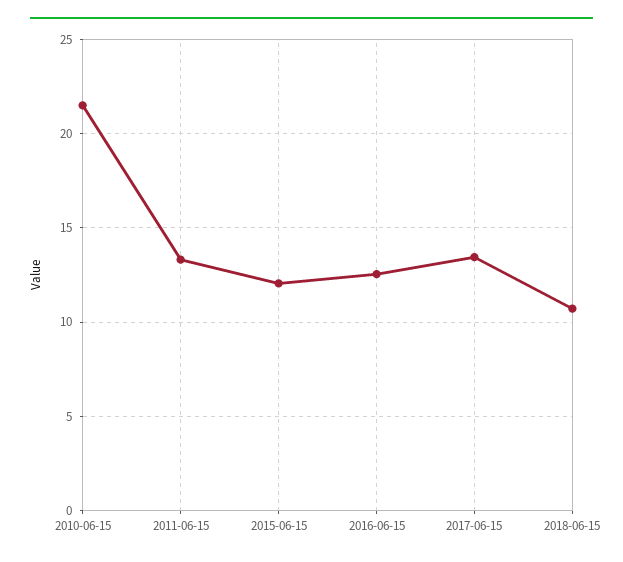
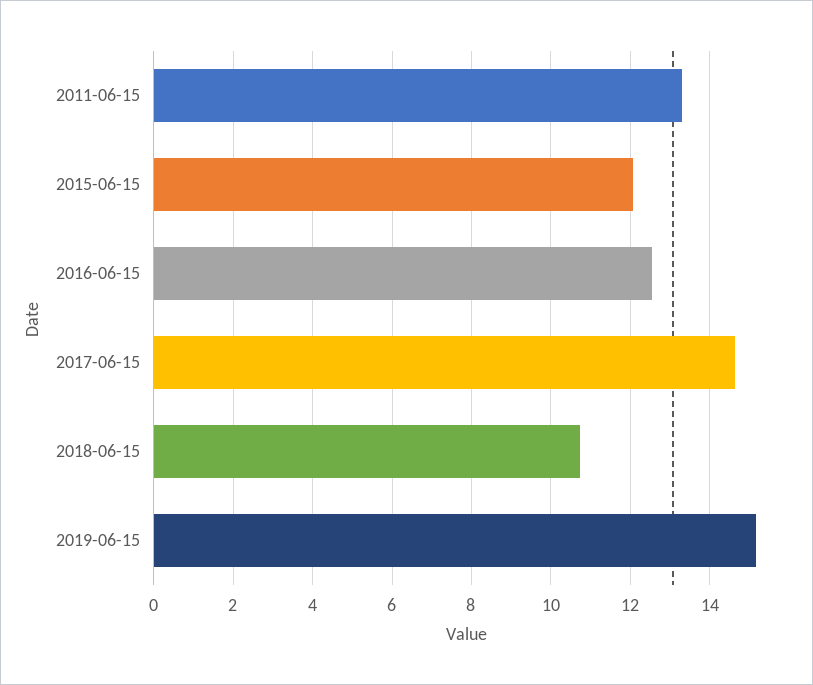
2010-06-15: 21.5 -> none
2017-06-15: 13.5 -> 14.6
2019-06-15: none -> 15.2

